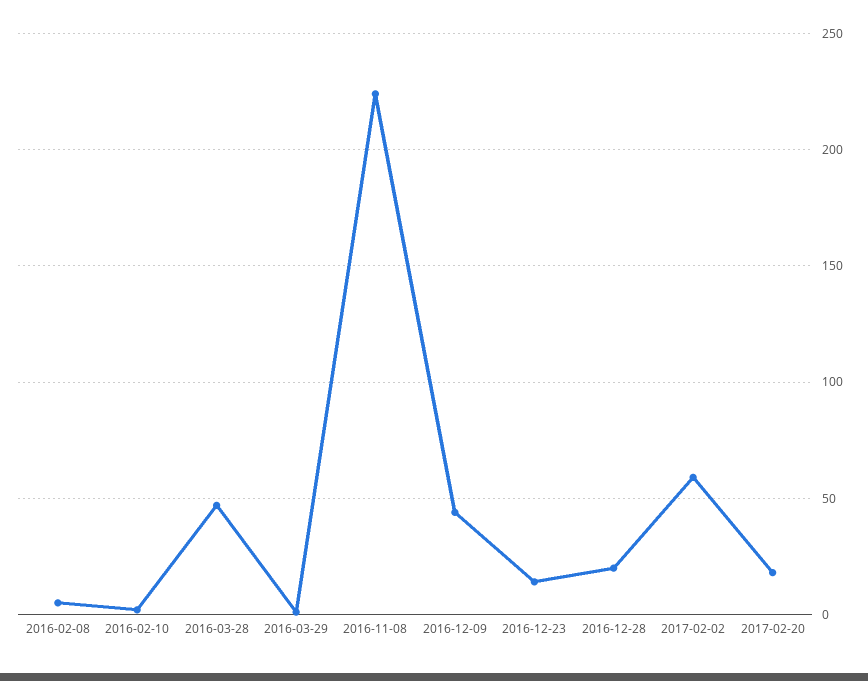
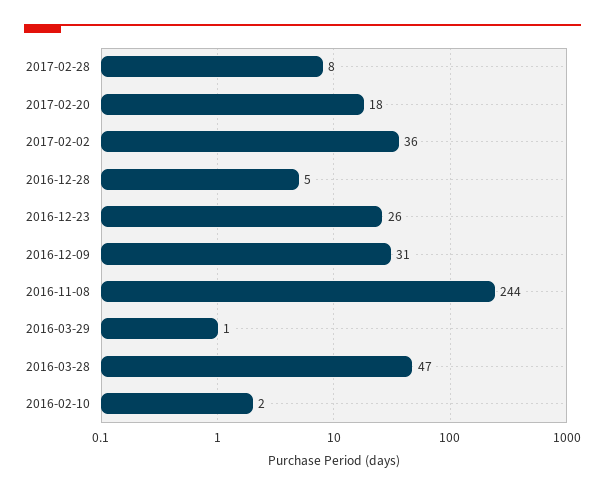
2016-02-08: 5 -> none
2016-11-08: 225 -> 244
2016-12-09: 45 -> 31
2016-12-23: 15 -> 26
2016-12-28: 20 -> 5
2017-02-02: 60 -> 36
2017-02-28: none -> 8

